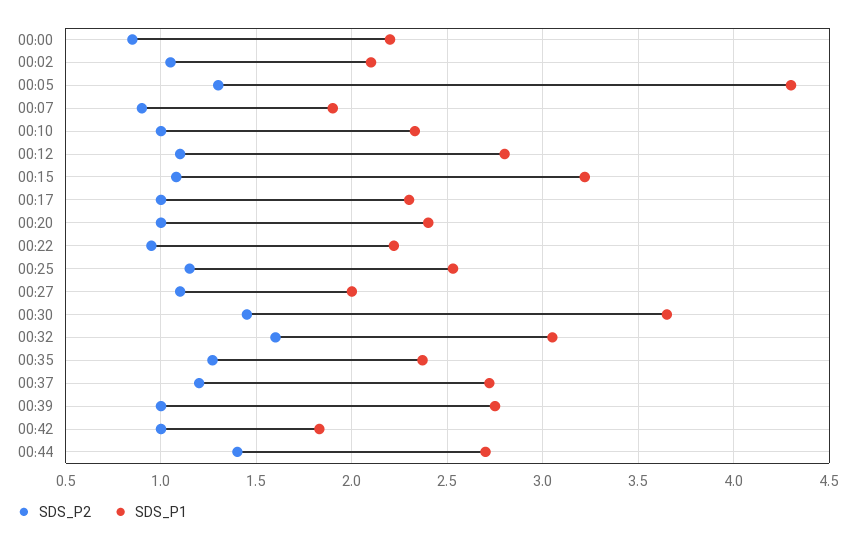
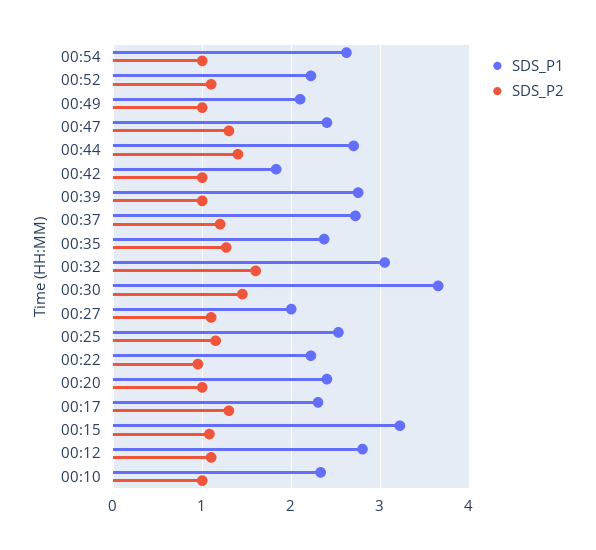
SDS_P2, 00:00: 0.85 -> none
SDS_P1, 00:00: 2.2 -> none
SDS_P2, 00:02: 1.05 -> none
SDS_P1, 00:02: 2.1 -> none
SDS_P2, 00:05: 1.3 -> none
SDS_P1, 00:05: 4.3 -> none
SDS_P2, 00:07: 0.9 -> none
SDS_P1, 00:07: 1.9 -> none
SDS_P2, 00:17: 1 -> 1.3
SDS_P1, 00:54: none -> 2.6
SDS_P2, 00:54: none -> 1
SDS_P1, 00:52: none -> 2.2
SDS_P2, 00:52: none -> 1.1
SDS_P1, 00:49: none -> 2.1
SDS_P2, 00:49: none -> 1
SDS_P1, 00:47: none -> 2.4
SDS_P2, 00:47: none -> 1.3

